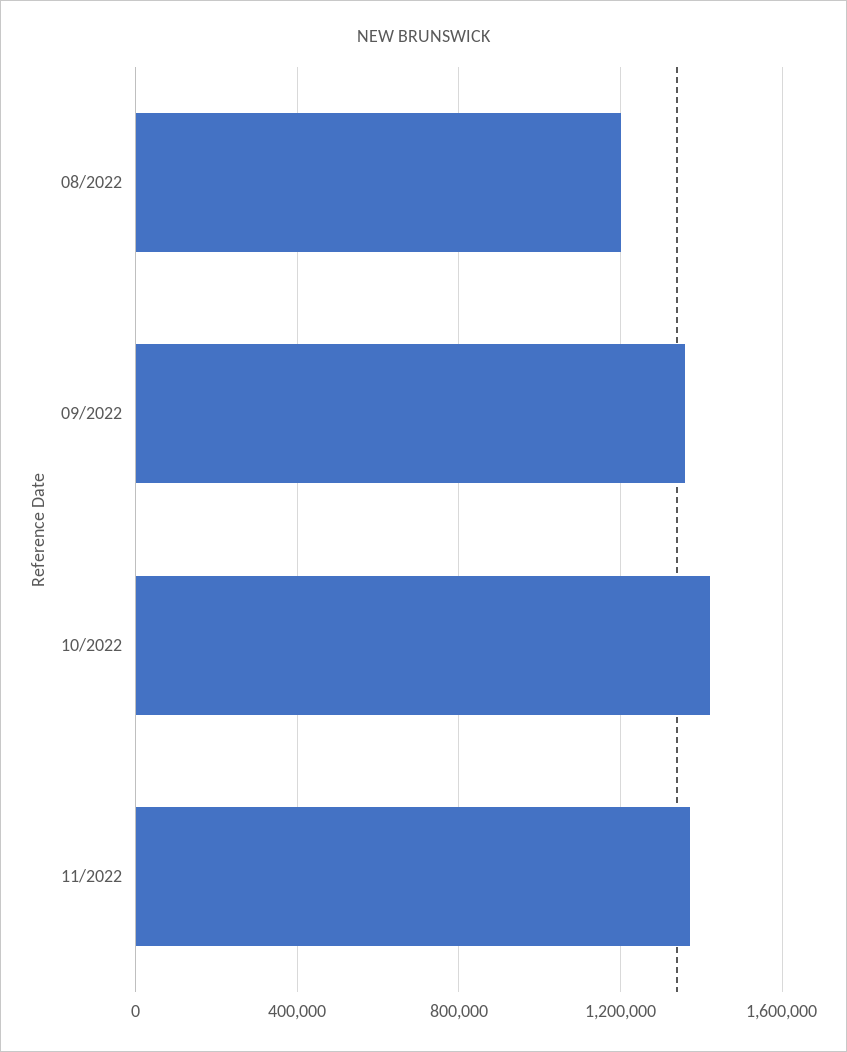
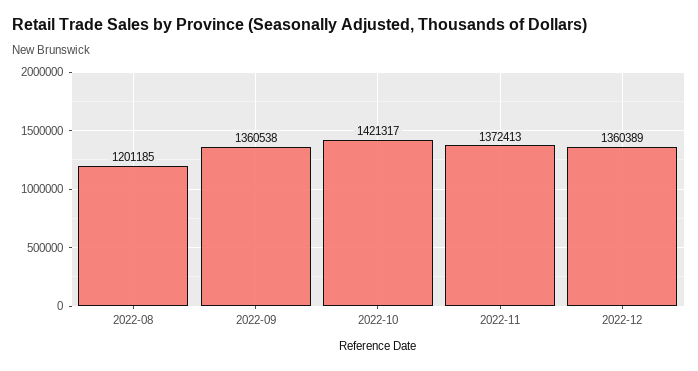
2022-12: none -> 1360389

